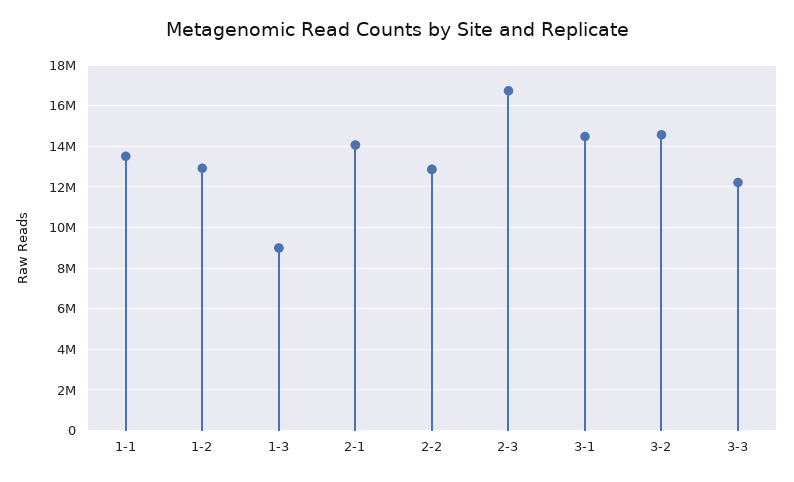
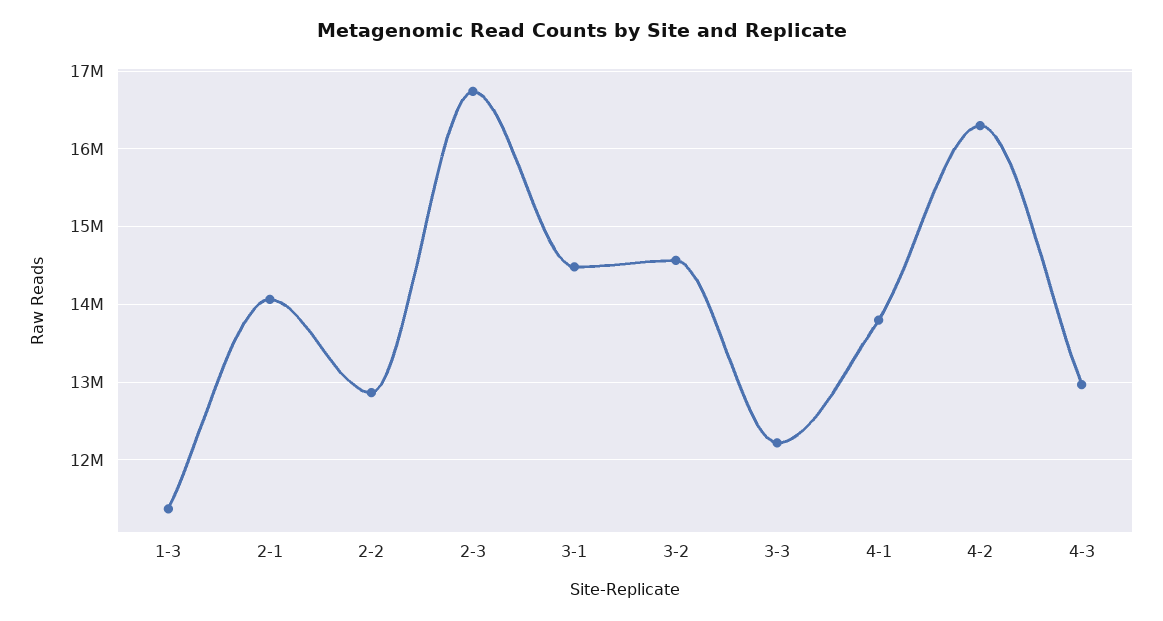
1-1: 13500000 -> none
1-2: 13000000 -> none
1-3: 9000000 -> 11400000
4-1: none -> 13800000
4-2: none -> 16300000
4-3: none -> 13000000

